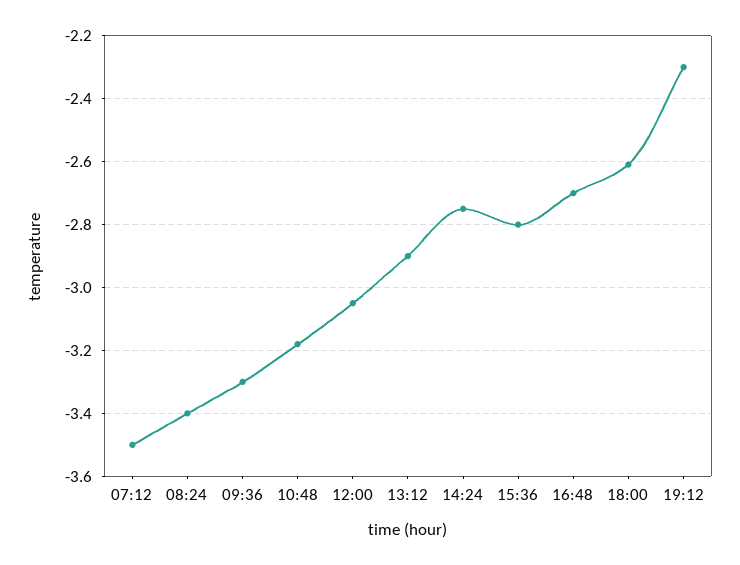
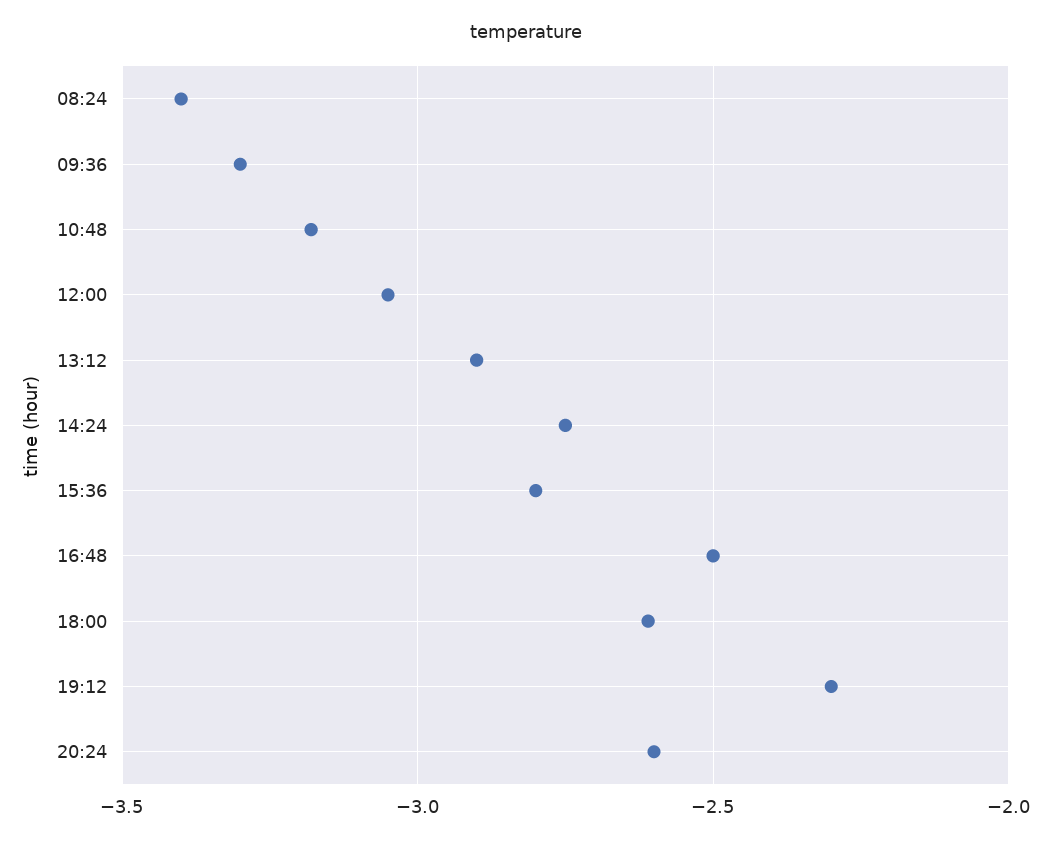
07:12: -3.5 -> none
16:48: -2.7 -> -2.5
20:24: none -> -2.6

